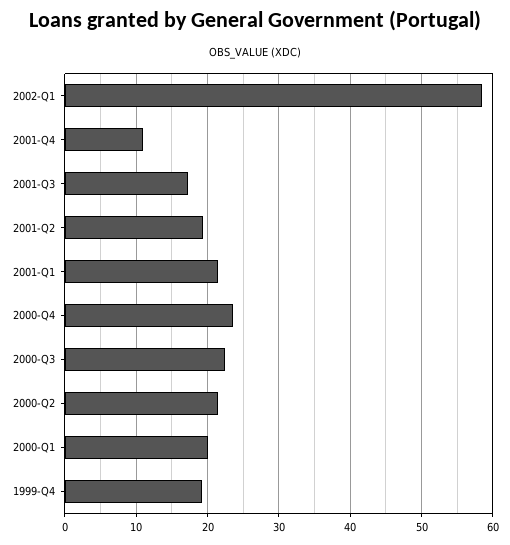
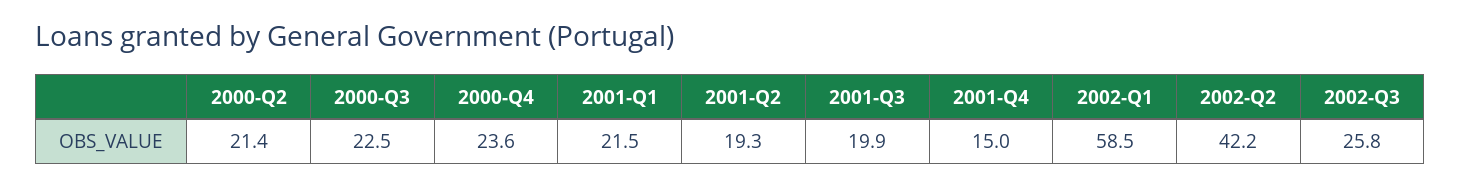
2001-Q4: 11 -> 15
2001-Q3: 17 -> 19.9
2000-Q1: 20 -> none
1999-Q4: 19 -> none
2002-Q2: none -> 42.2
2002-Q3: none -> 25.8

